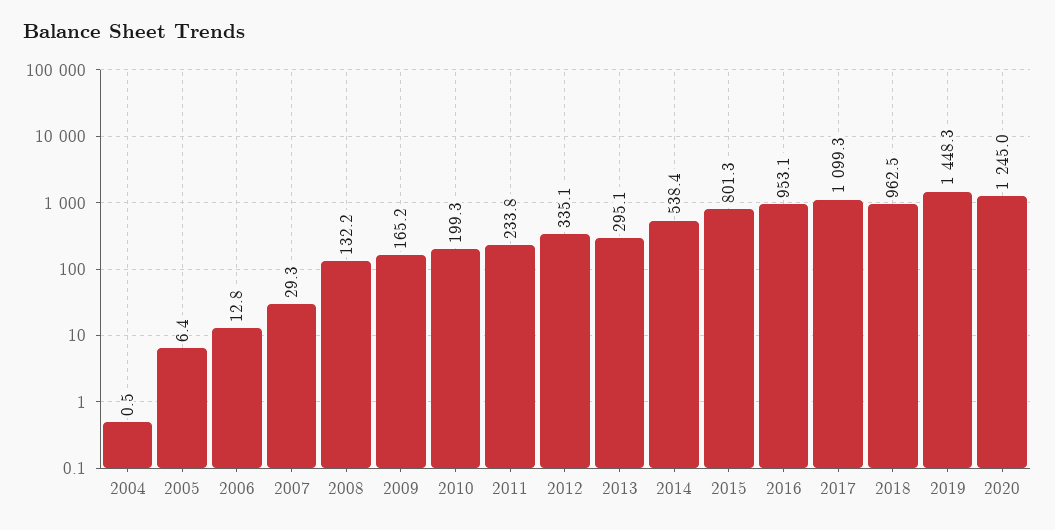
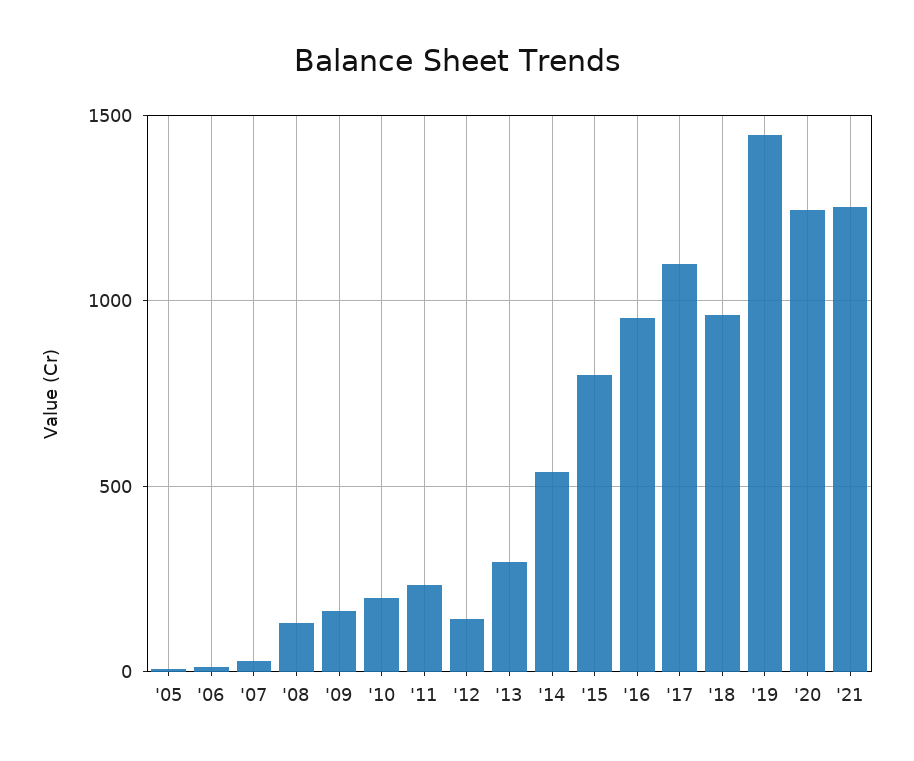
2004: 0.5 -> none
2012: 335.1 -> 150
'21: none -> 1250

